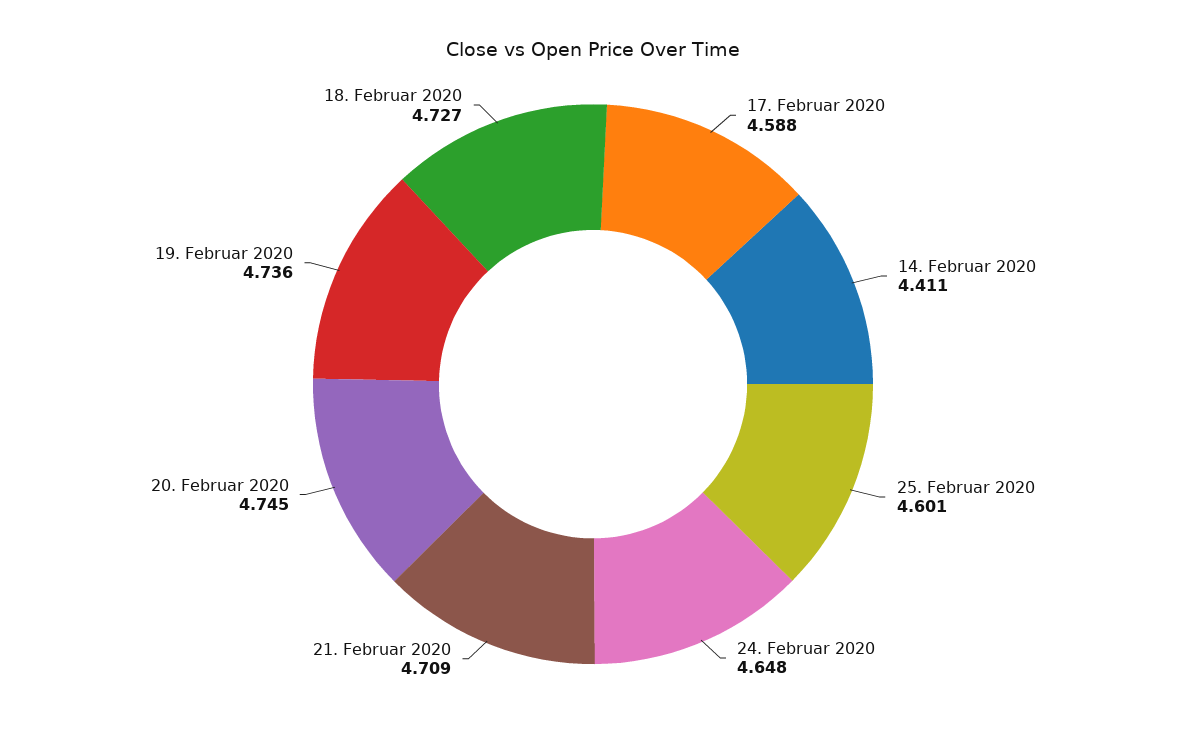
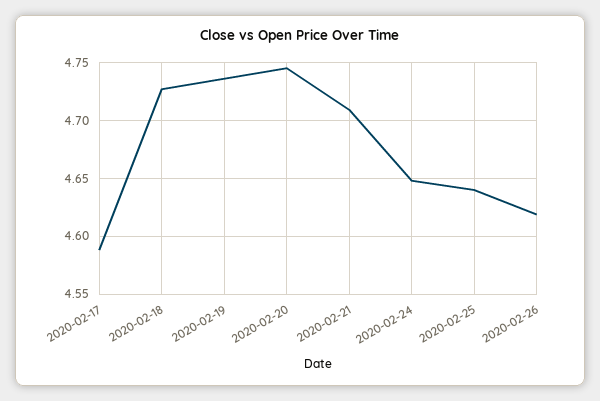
14. Februar 2020: 4.411 -> none
25. Februar 2020: 4.601 -> 4.64
2020-02-26: none -> 4.62

